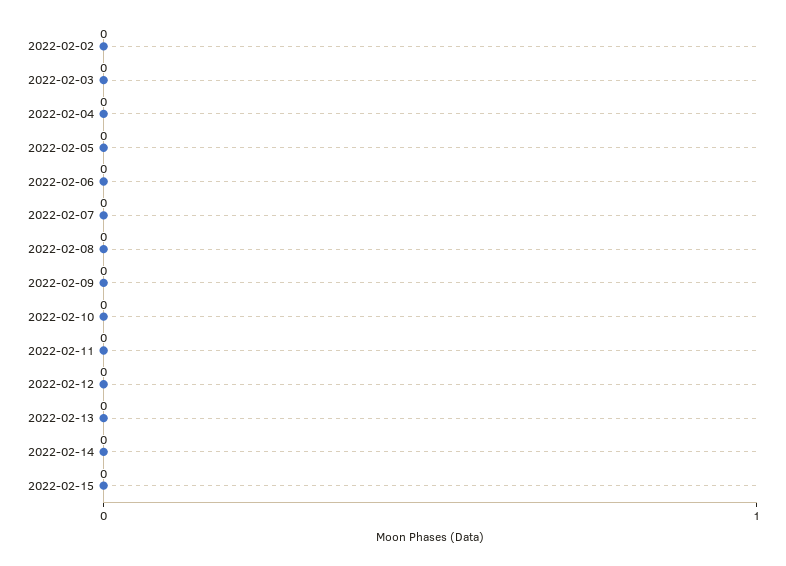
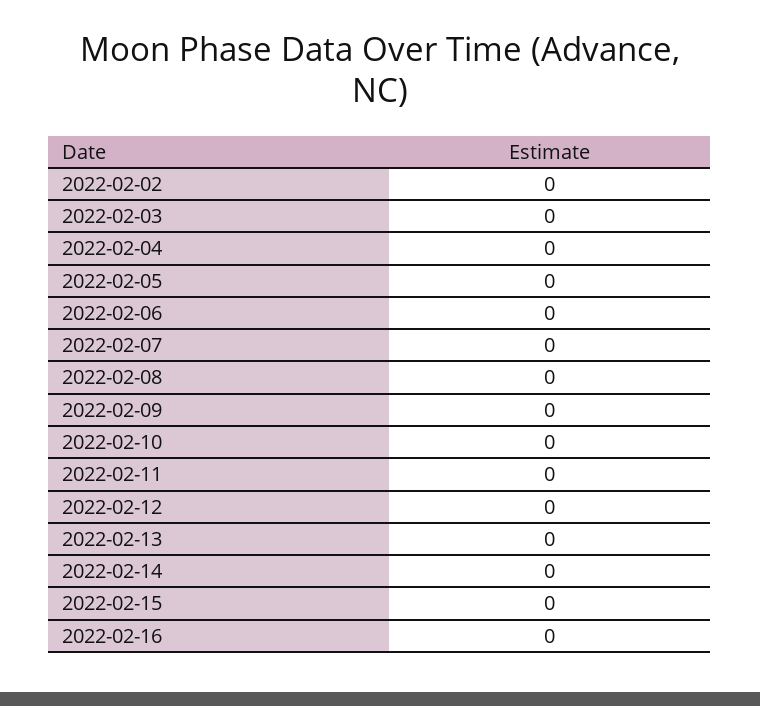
2022-02-16: none -> 0

